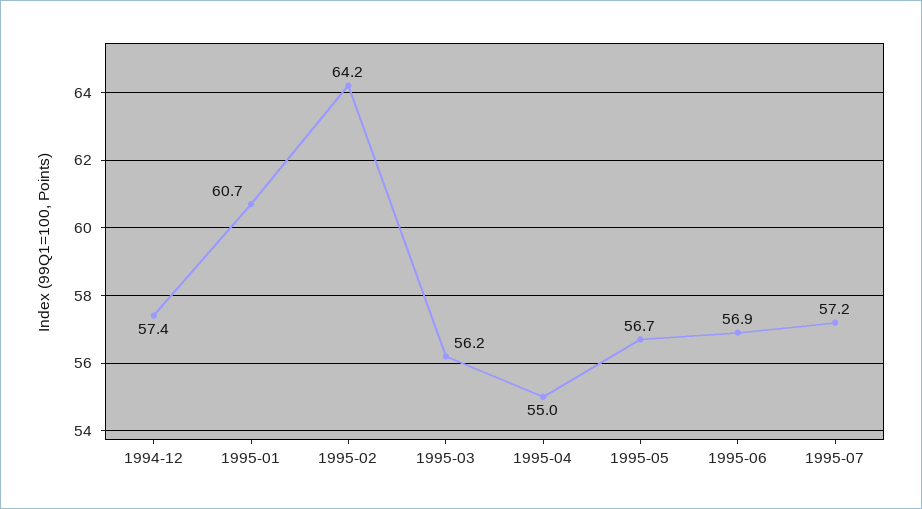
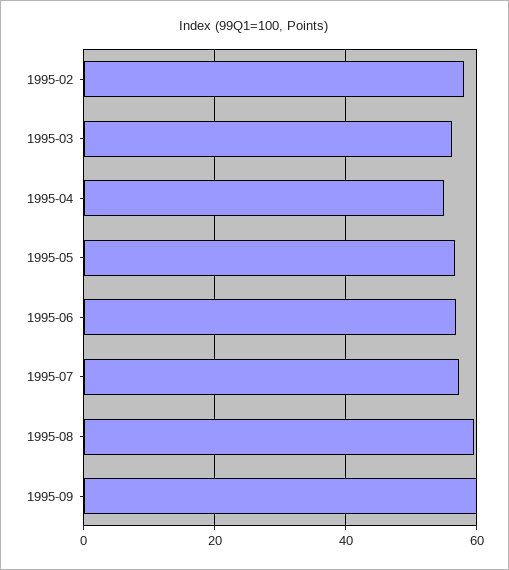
1994-12: 57.4 -> none
1995-01: 60.7 -> none
1995-02: 64.2 -> 58
1995-08: none -> 60
1995-09: none -> 60

